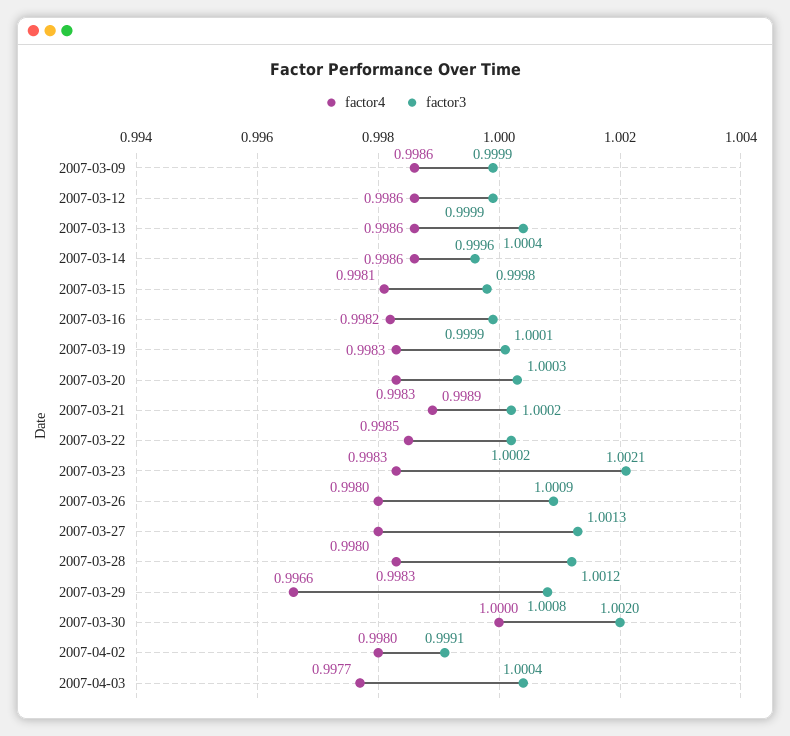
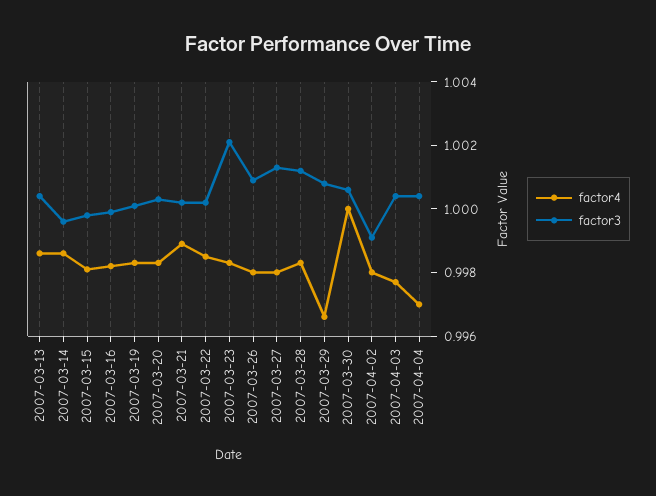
factor4, 2007-03-09: 0.9986 -> none
factor3, 2007-03-09: 0.9999 -> none
factor4, 2007-03-12: 0.9986 -> none
factor3, 2007-03-12: 0.9999 -> none
factor3, 2007-03-30: 1.002 -> 1.0005
factor4, 2007-04-04: none -> 0.997
factor3, 2007-04-04: none -> 1.0005

